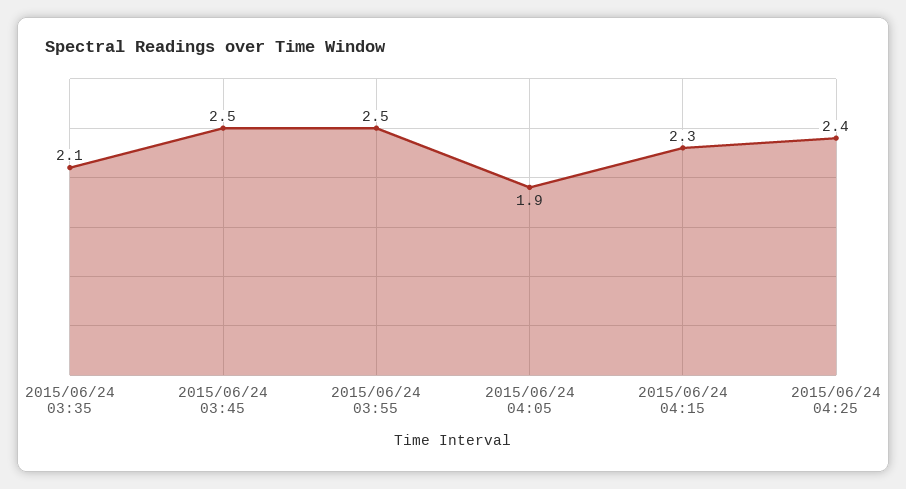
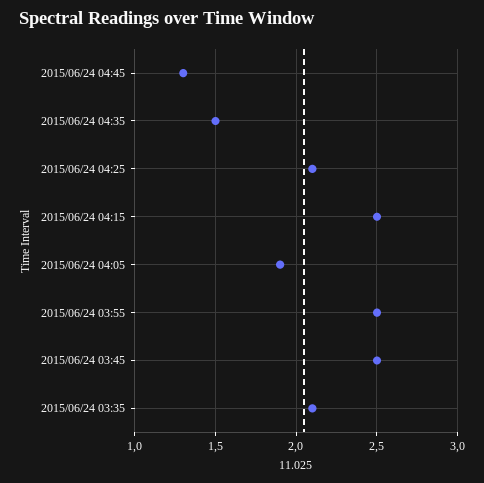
2015/06/24 04:15: 2.3 -> 2.5
2015/06/24 04:25: 2.4 -> 2.1
2015/06/24 04:45: none -> 1.3
2015/06/24 04:35: none -> 1.5

